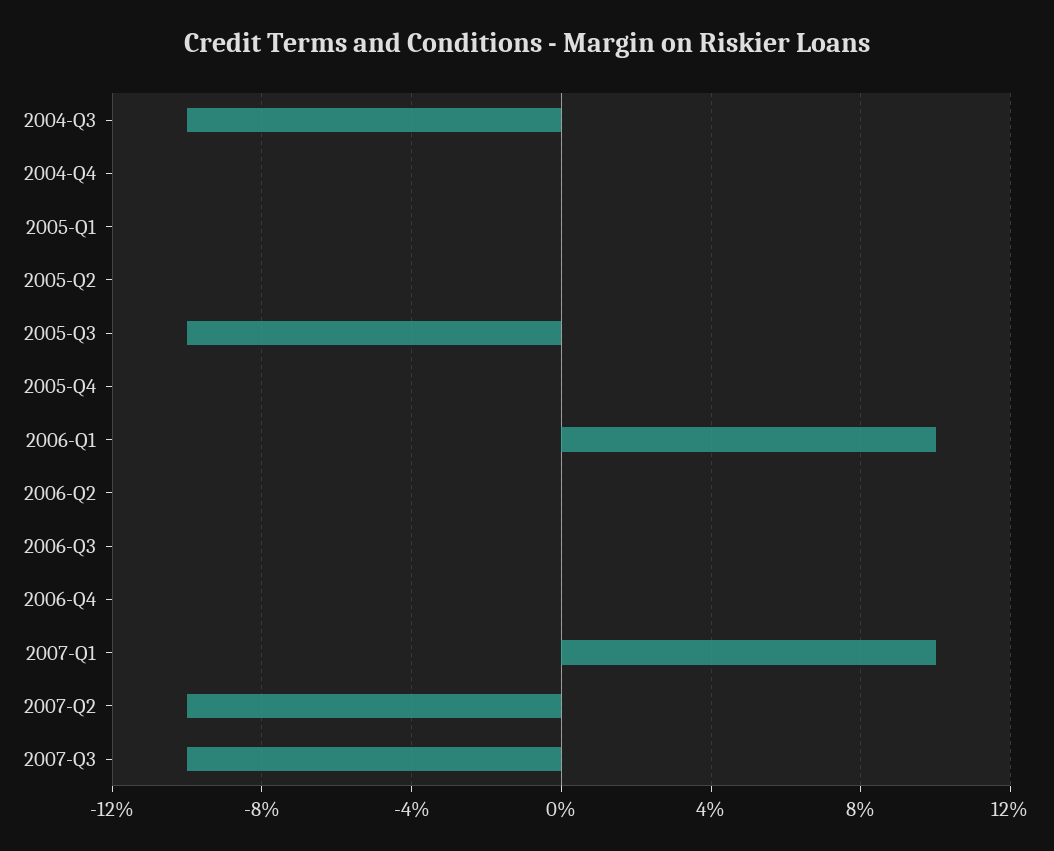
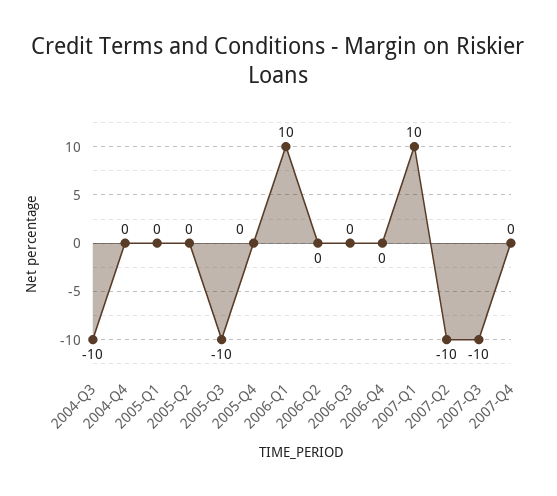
2007-Q4: none -> 0

